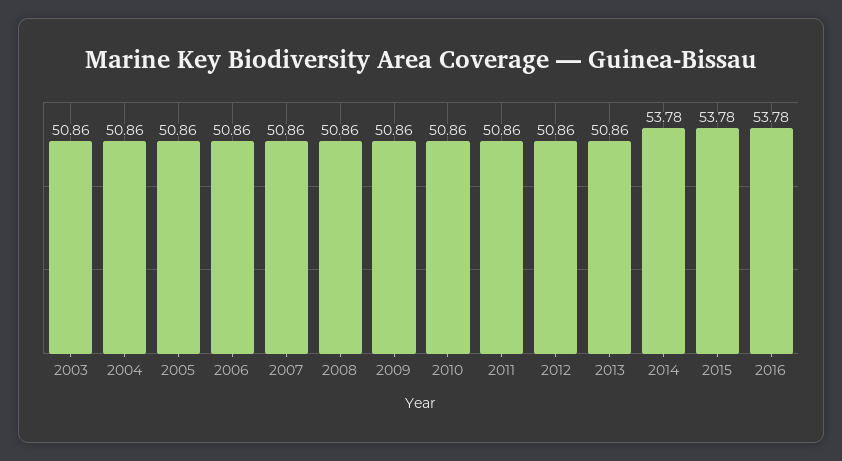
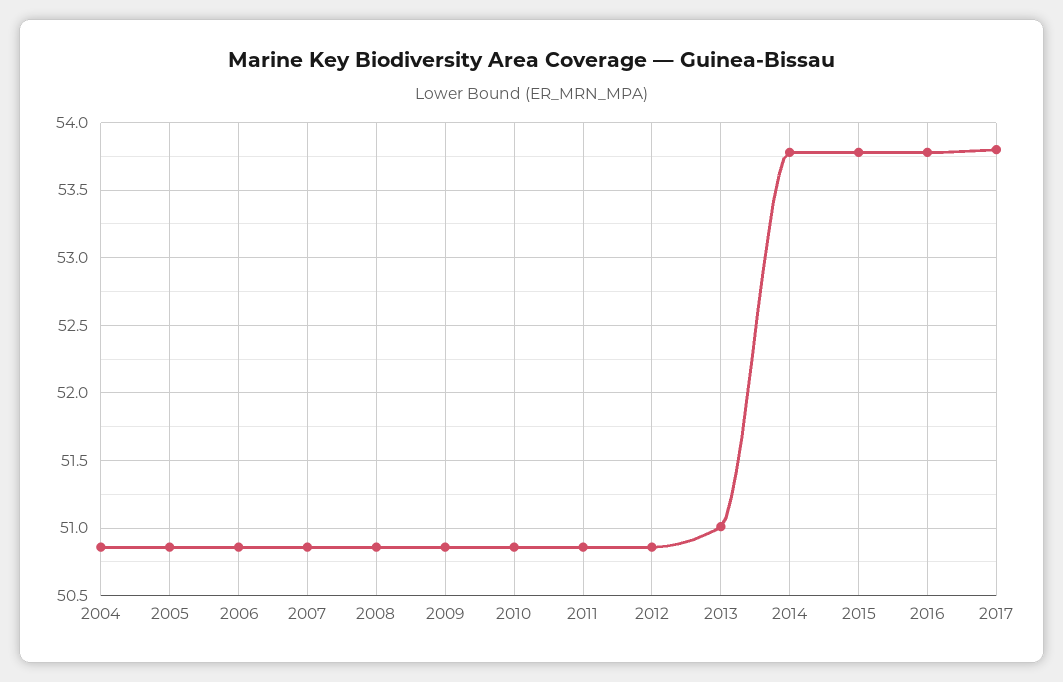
2003: 50.86 -> none
2013: 50.86 -> 51
2017: none -> 53.8

